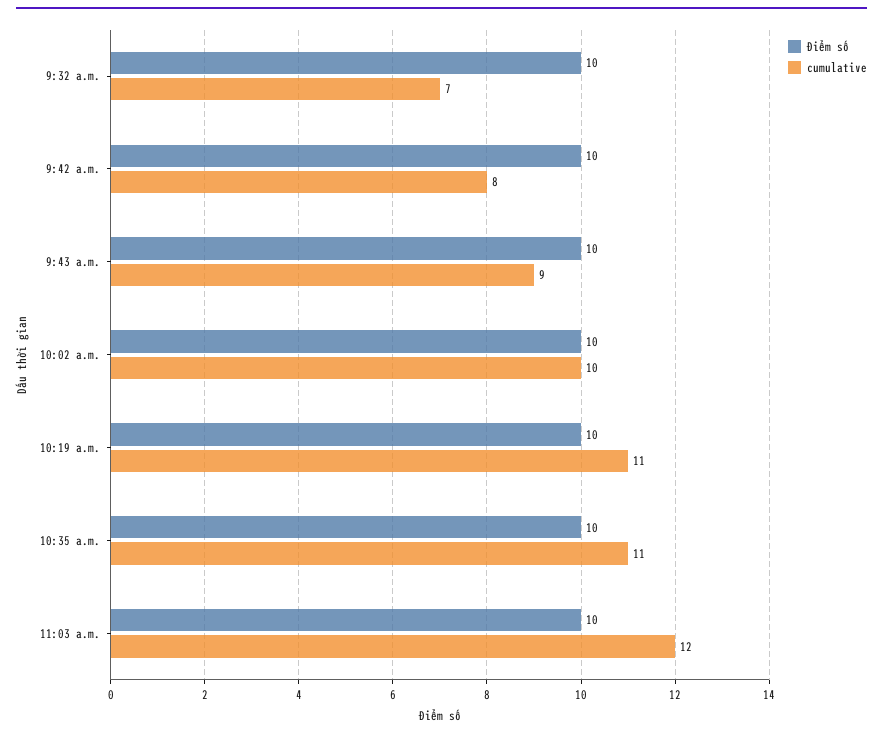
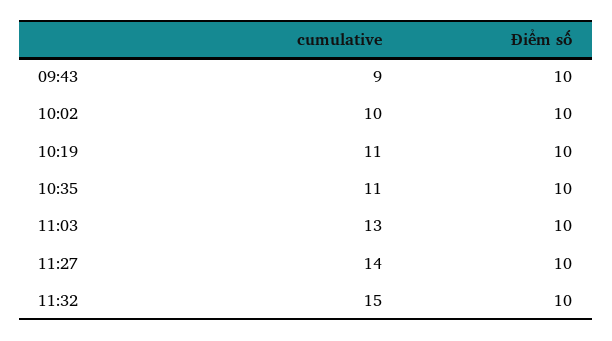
Điểm số, 9:32 a.m.: 10 -> none
cumulative, 9:32 a.m.: 7 -> none
Điểm số, 9:42 a.m.: 10 -> none
cumulative, 9:42 a.m.: 8 -> none
cumulative, 11:03 a.m.: 12 -> 13
cumulative, 11:27: none -> 14
Điểm số, 11:27: none -> 10
cumulative, 11:32: none -> 15
Điểm số, 11:32: none -> 10

